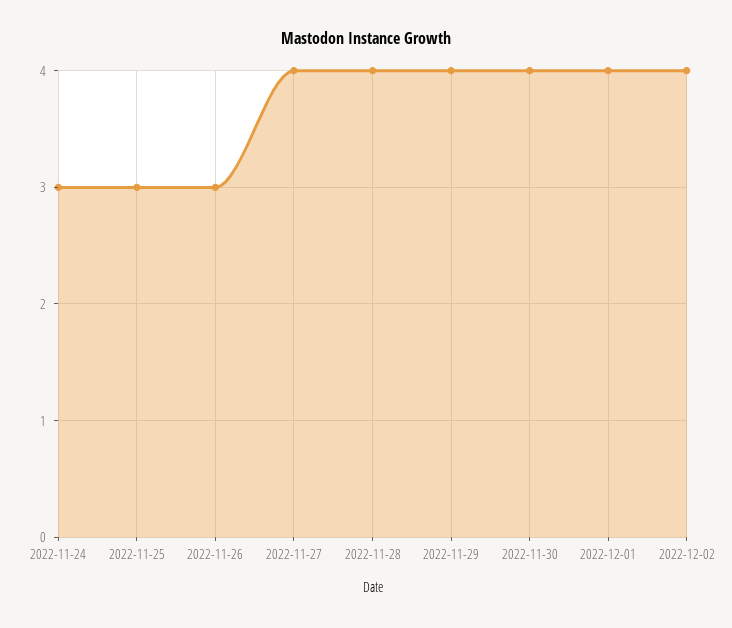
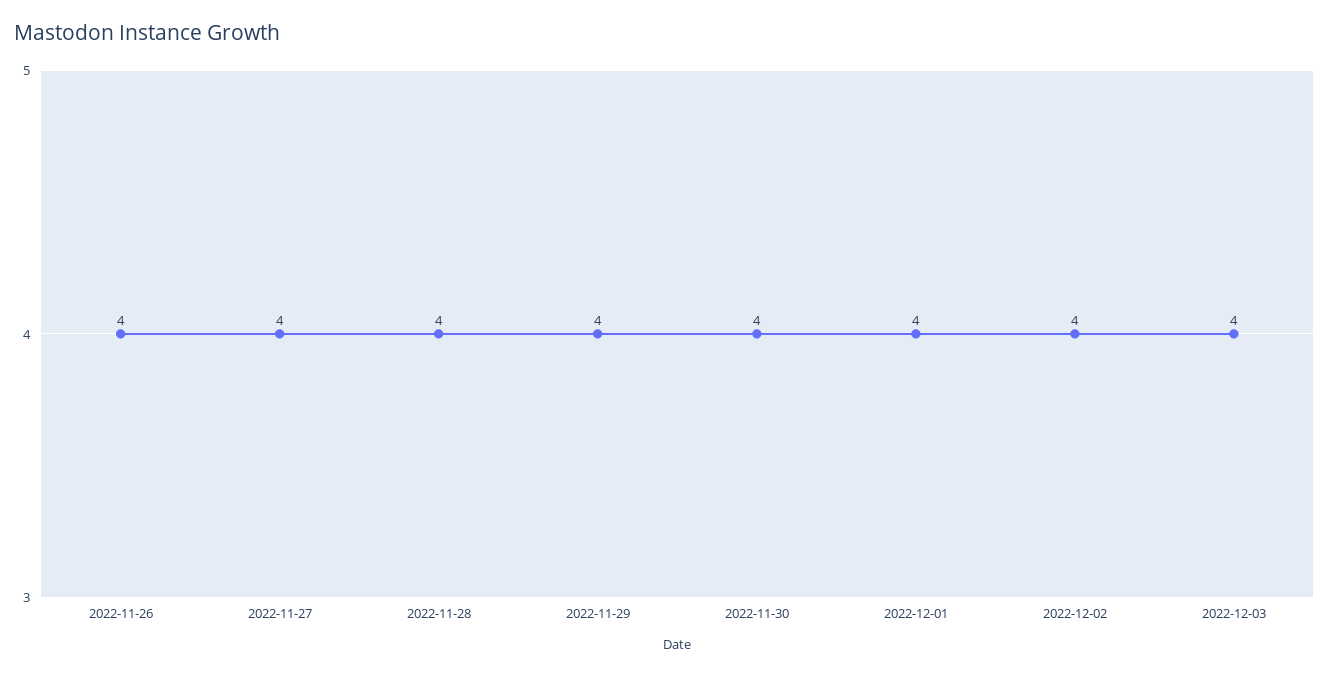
2022-11-24: 3 -> none
2022-11-25: 3 -> none
2022-11-26: 3 -> 4
2022-12-03: none -> 4

